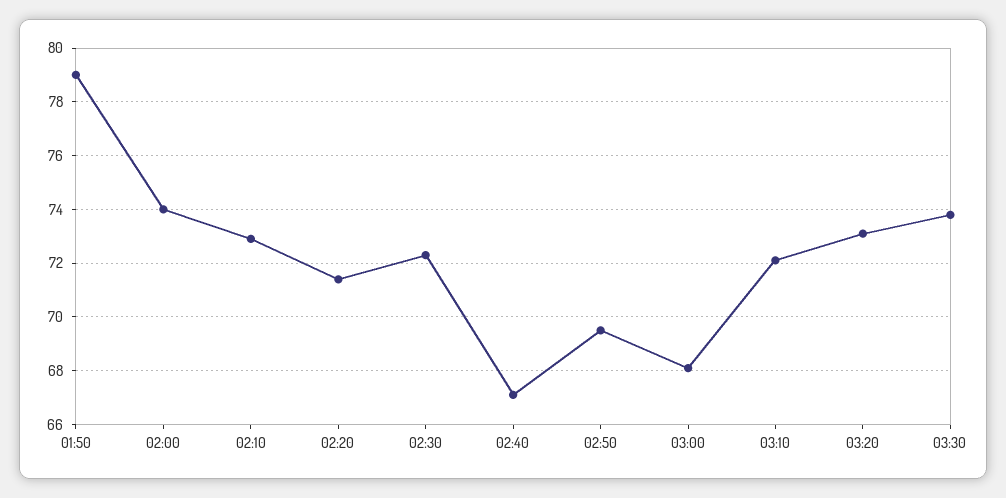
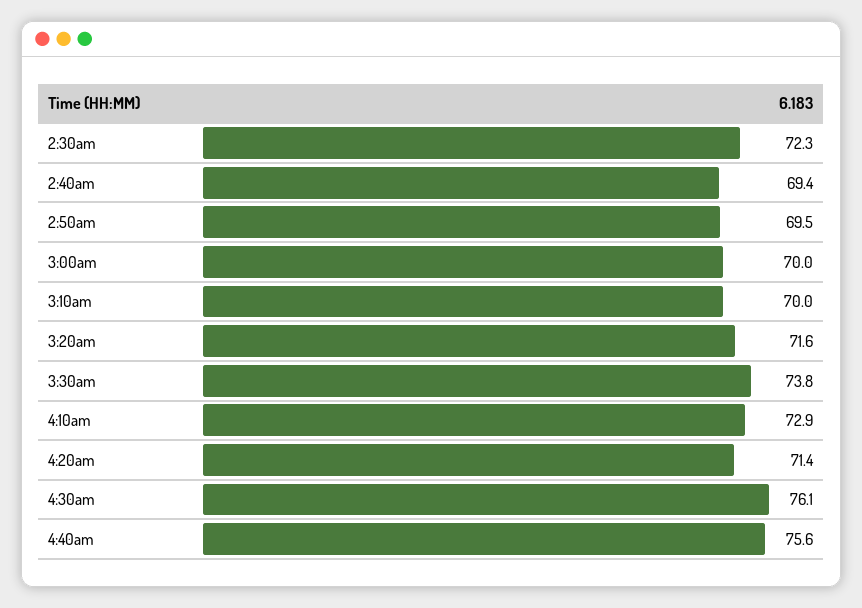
01:50: 79 -> none
02:00: 74 -> none
02:10: 73 -> none
02:20: 71.5 -> none
02:40: 67 -> 69.4
03:00: 68 -> 70
03:10: 72 -> 70
03:20: 73 -> 71.6
4:10am: none -> 72.9
4:20am: none -> 71.4
4:30am: none -> 76.1
4:40am: none -> 75.6

